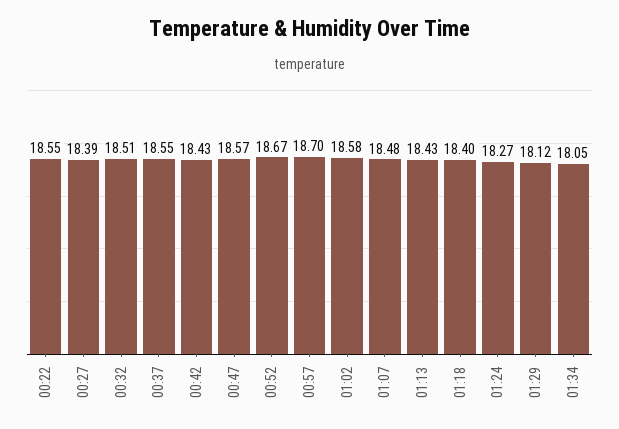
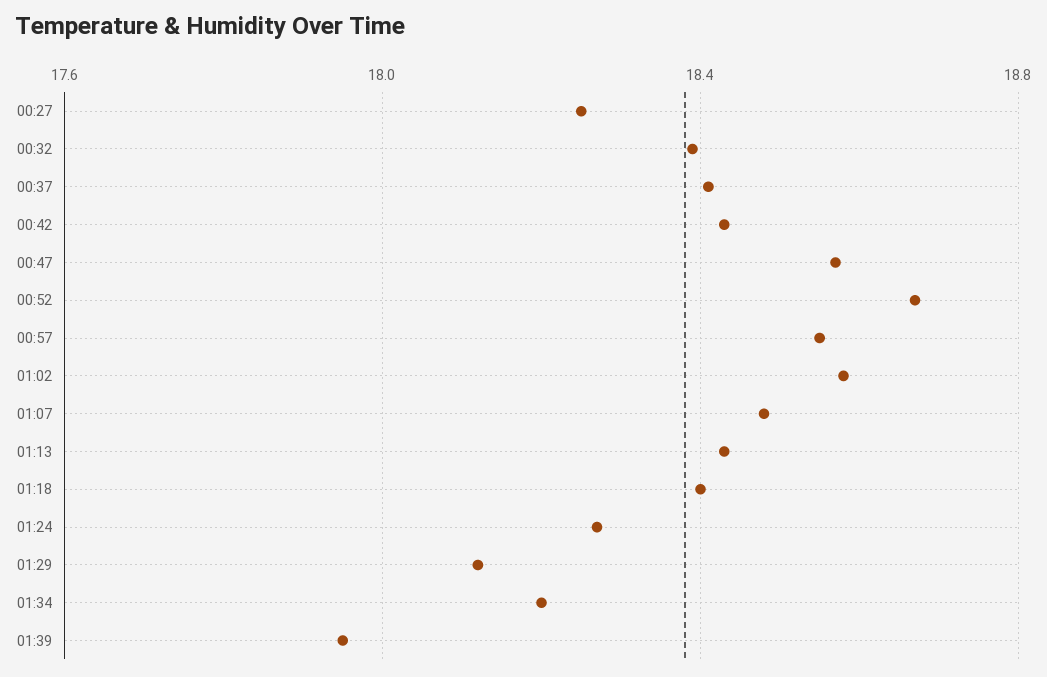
00:22: 18.55 -> none
00:27: 18.39 -> 18.25
00:32: 18.51 -> 18.4
00:37: 18.55 -> 18.4
00:57: 18.7 -> 18.55
01:34: 18.05 -> 18.2
01:39: none -> 17.95

